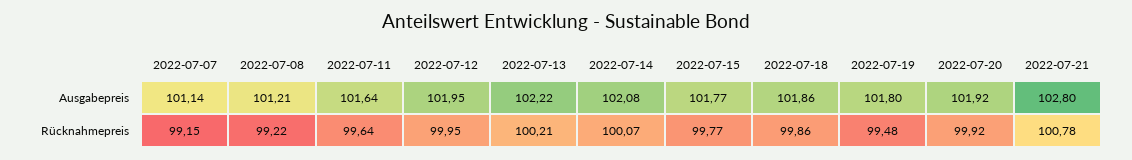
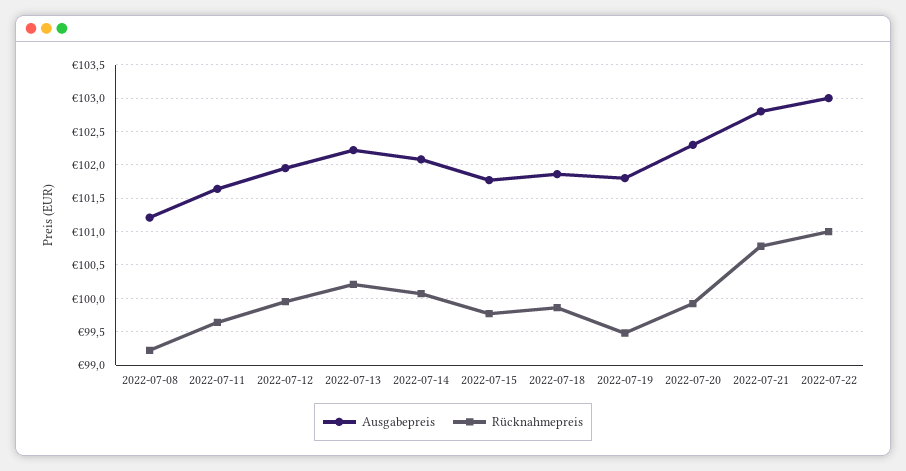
Ausgabepreis, 2022-07-07: 101.14 -> none
Ausgabepreis, 2022-07-20: 101.92 -> 102.3
Rücknahmepreis, 2022-07-07: 99.15 -> none
Ausgabepreis, 2022-07-22: none -> 103
Rücknahmepreis, 2022-07-22: none -> 101

